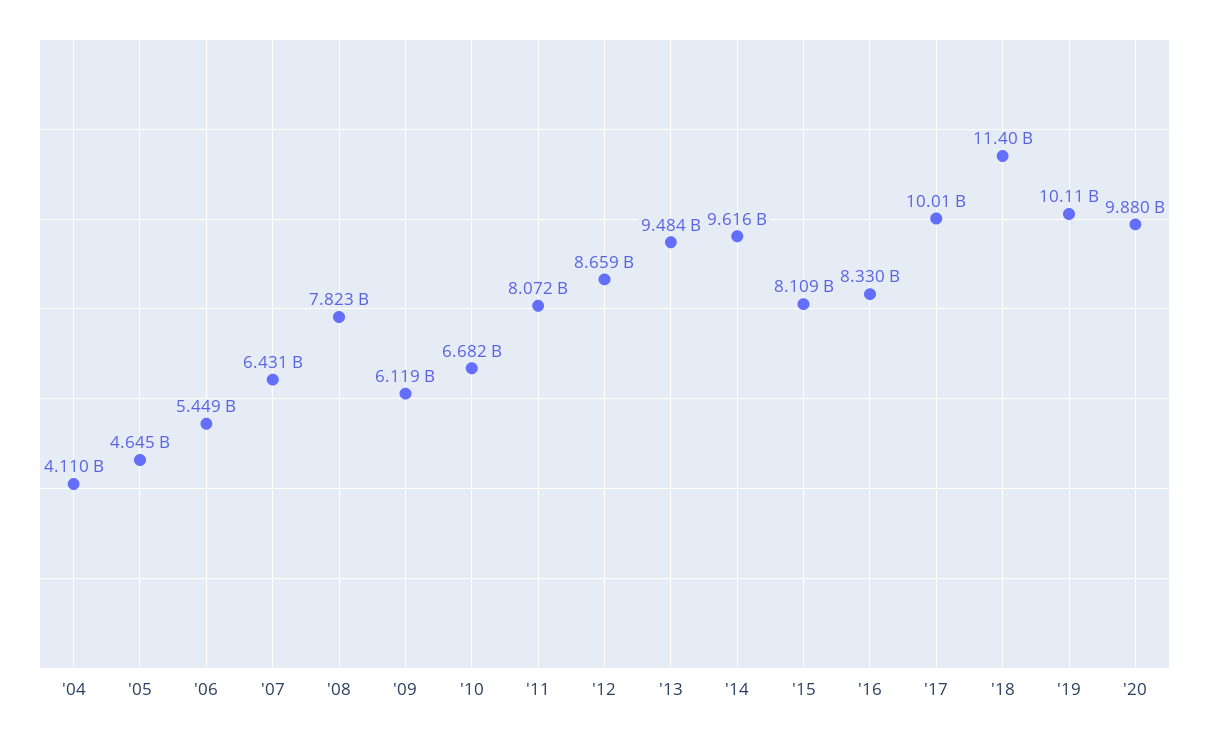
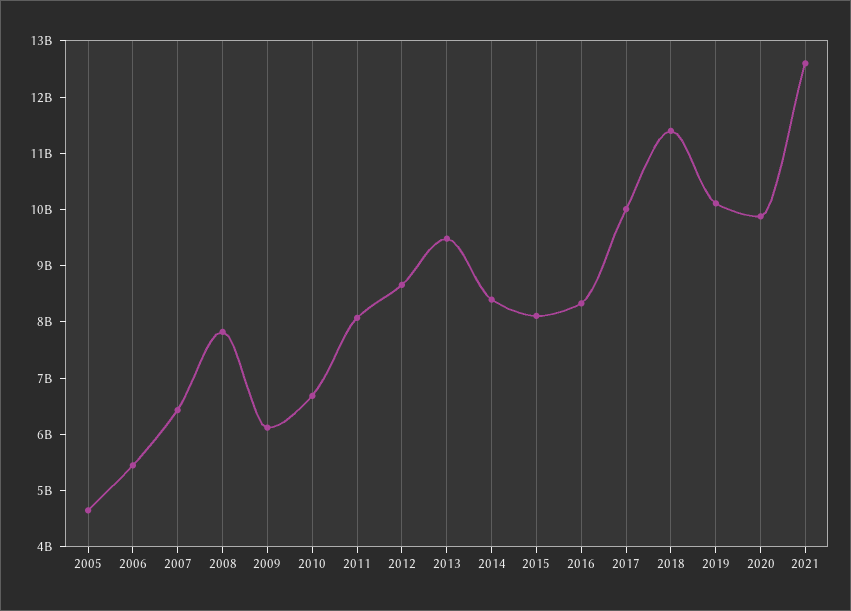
'04: 4110000000 -> none
'14: 9616000000 -> 8400000000
2021: none -> 12600000000

